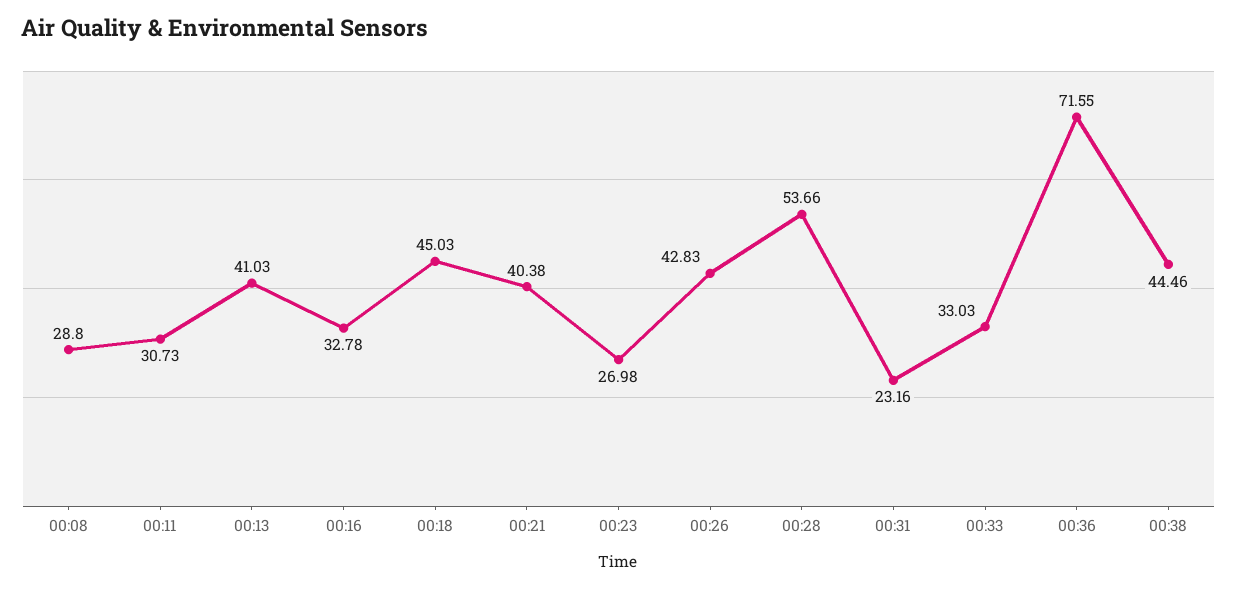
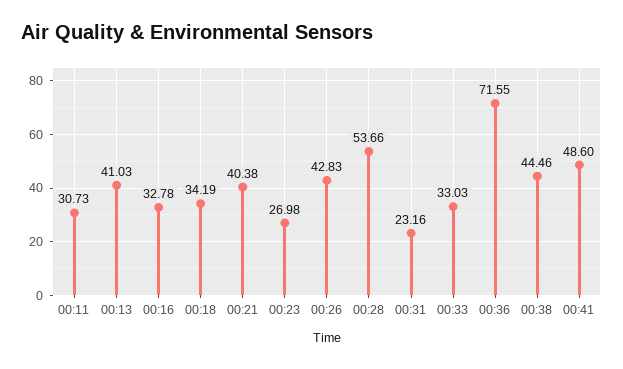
00:08: 28.8 -> none
00:18: 45.03 -> 34.19
00:41: none -> 48.6

